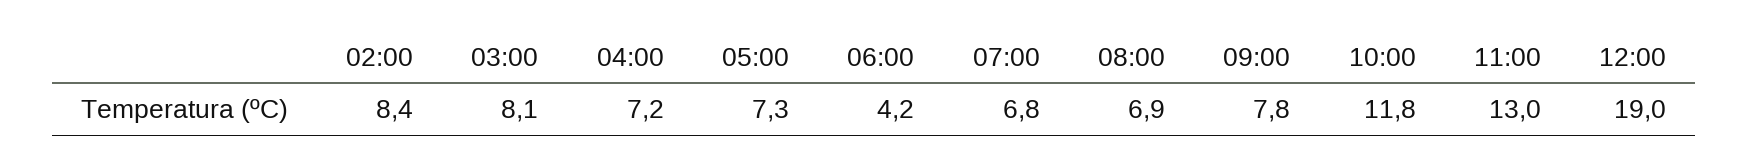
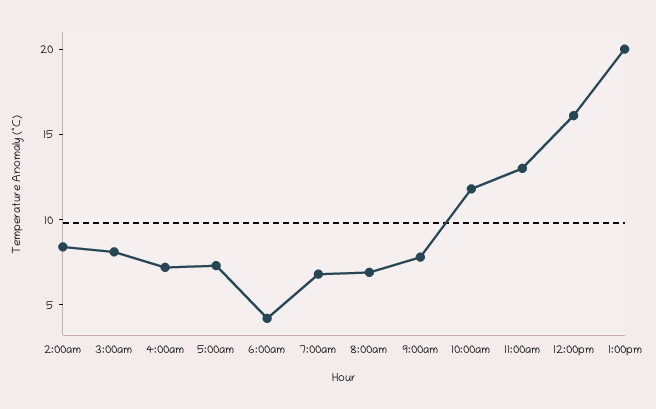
12:00: 19 -> 16
1:00pm: none -> 20

